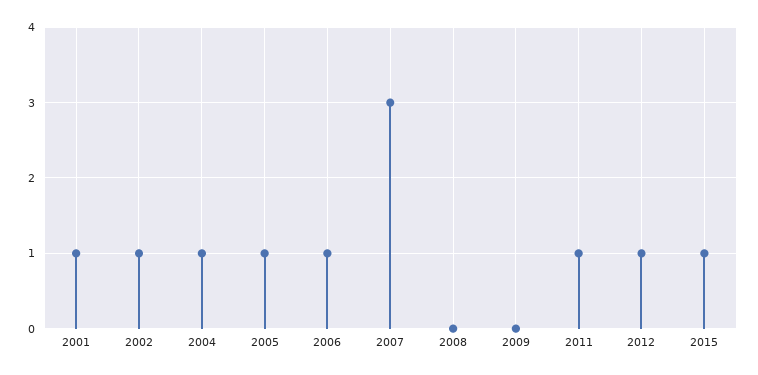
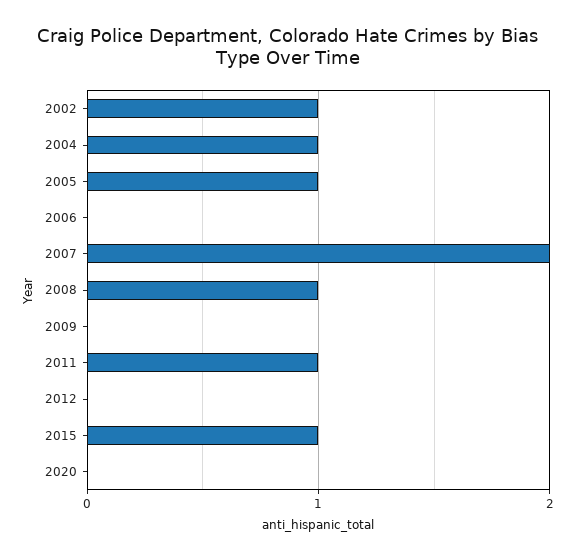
2001: 1 -> none
2006: 1 -> 0
2007: 3 -> 2
2008: 0 -> 1
2012: 1 -> 0
2020: none -> 0

